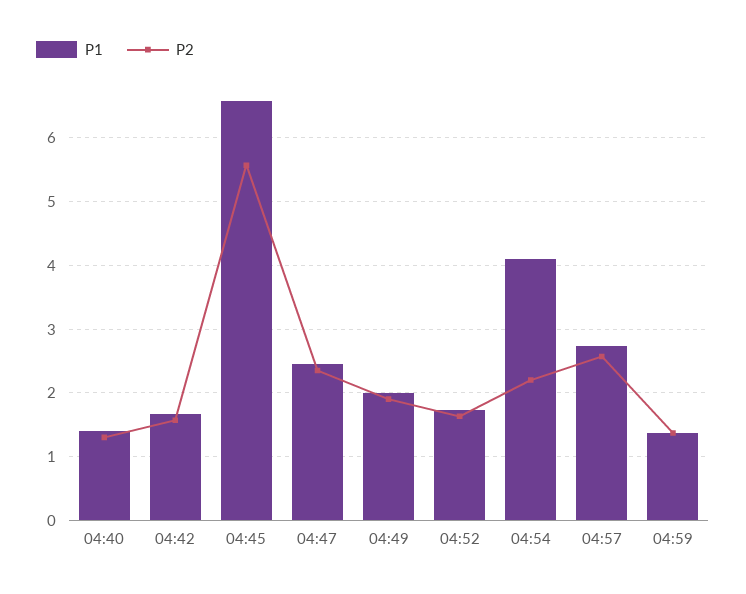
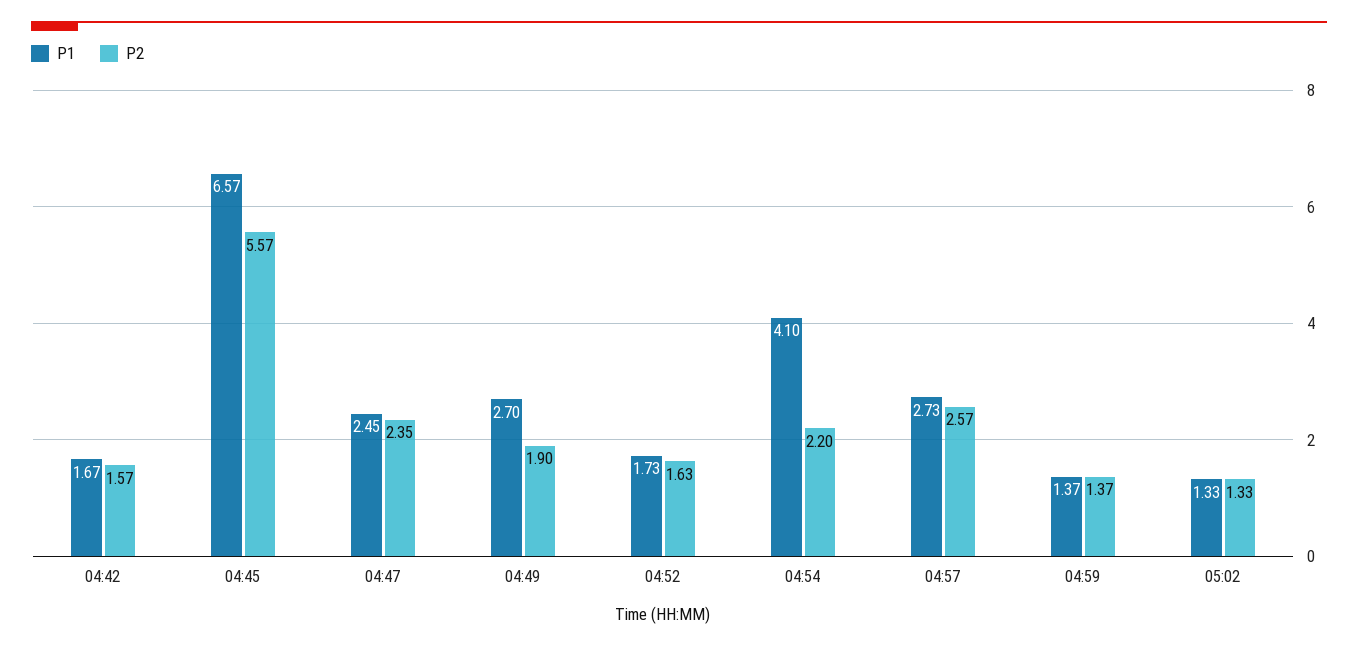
P1, 04:40: 1.4 -> none
P2, 04:40: 1.3 -> none
P1, 04:49: 2 -> 2.7
P1, 05:02: none -> 1.33
P2, 05:02: none -> 1.33

